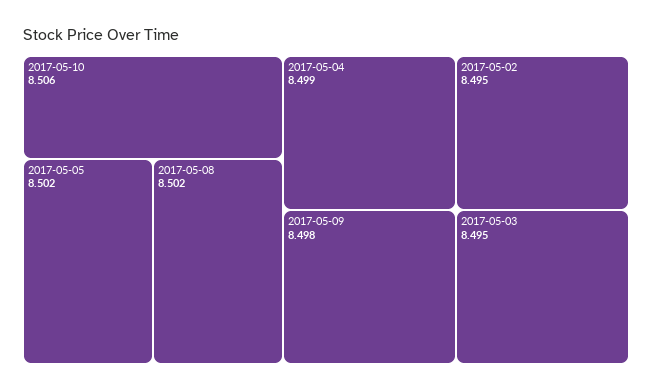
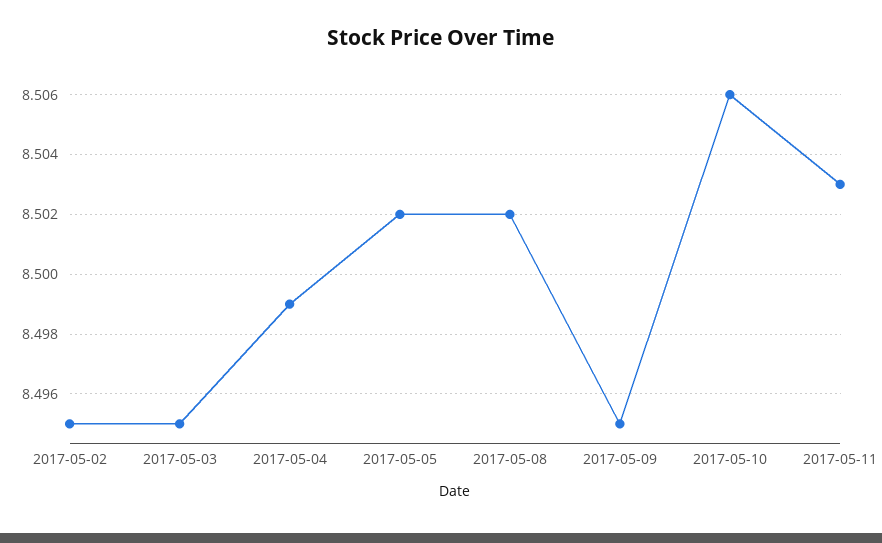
2017-05-09: 8.498 -> 8.495
2017-05-11: none -> 8.503

